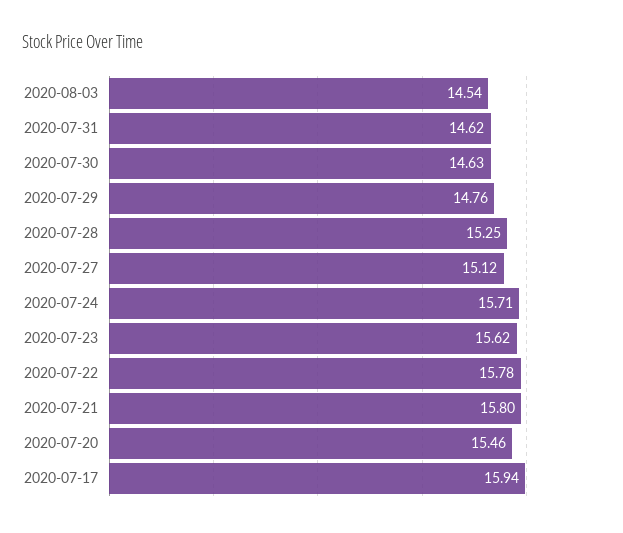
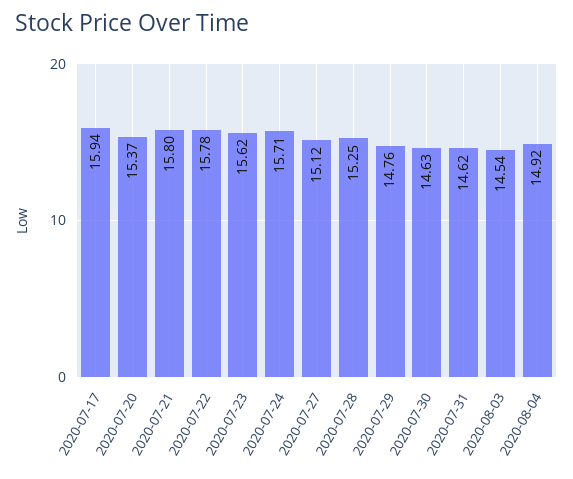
2020-07-20: 15.46 -> 15.37
2020-08-04: none -> 14.92

